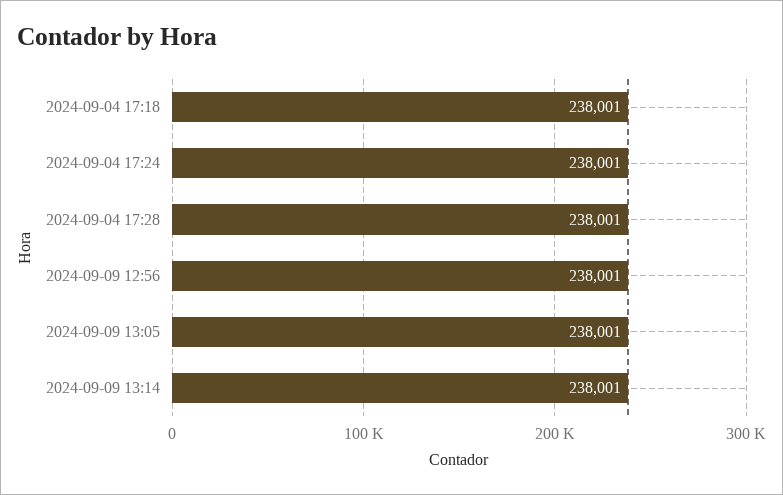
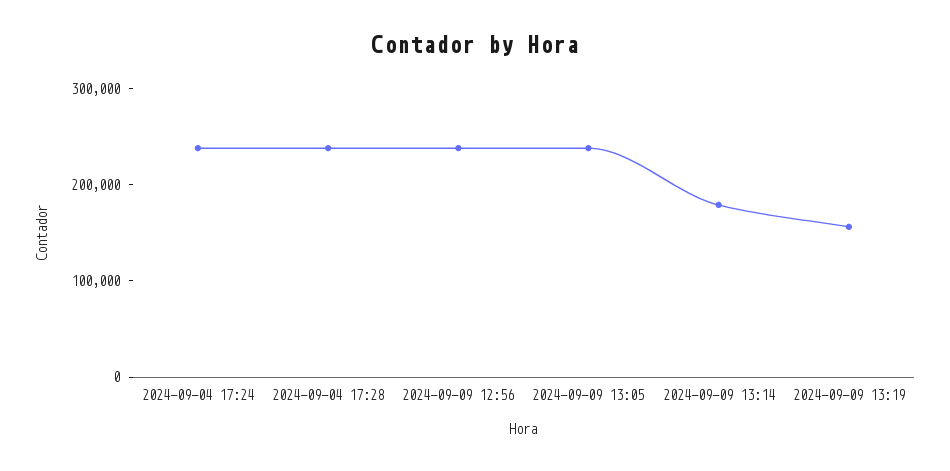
2024-09-04 17:18: 238001 -> none
2024-09-09 13:14: 238001 -> 180000
2024-09-09 13:19: none -> 160000

